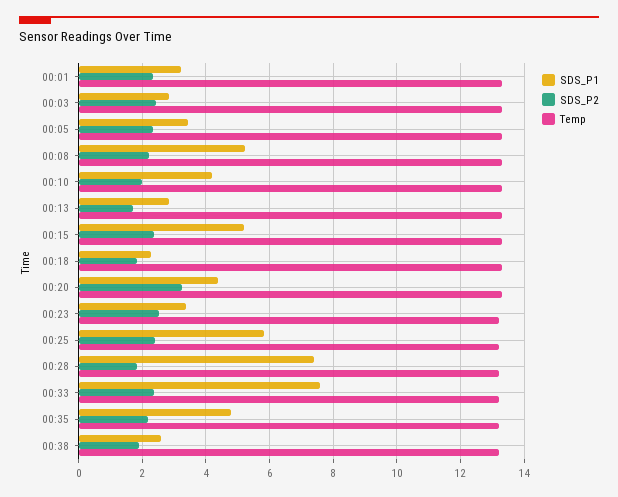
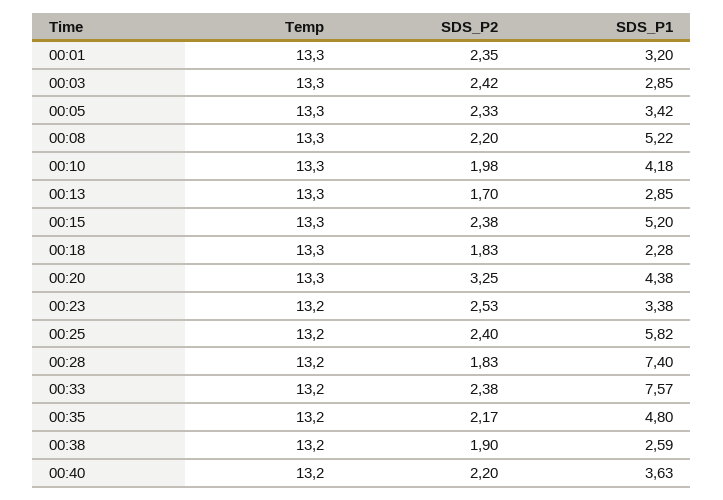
Temp, 00:40: none -> 13.2
SDS_P2, 00:40: none -> 2.2
SDS_P1, 00:40: none -> 3.63

